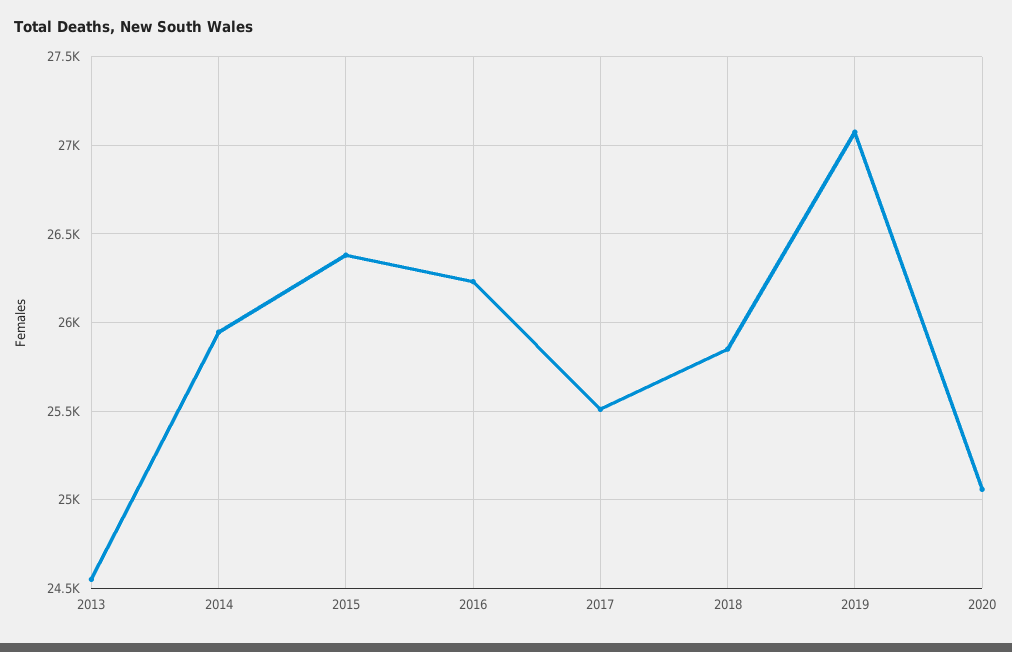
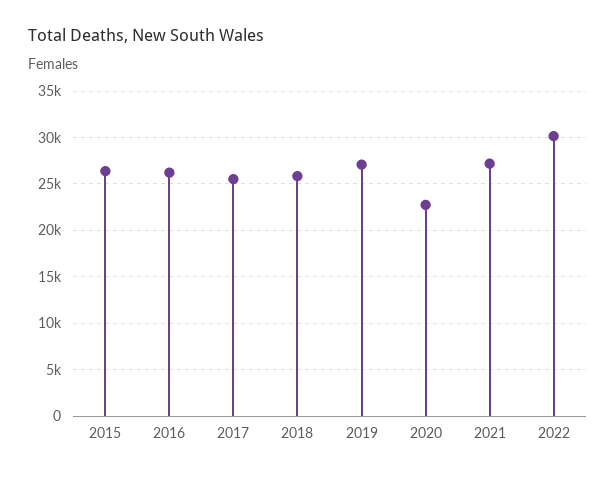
2013: 24550 -> none
2014: 25950 -> none
2020: 25050 -> 23000
2021: none -> 27000
2022: none -> 30000

